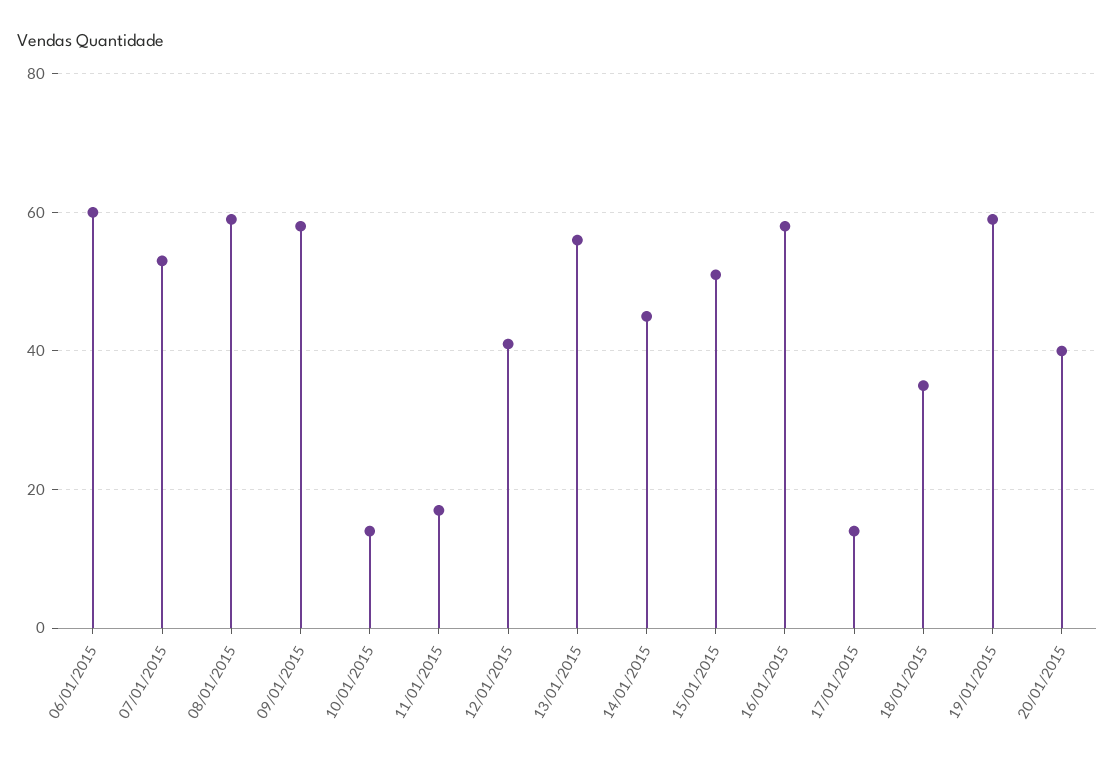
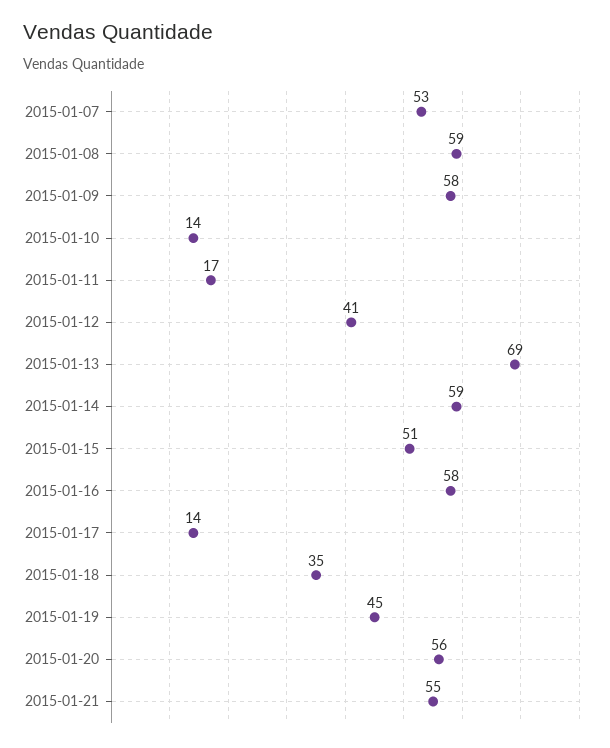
06/01/2015: 60 -> none
13/01/2015: 55 -> 69
14/01/2015: 45 -> 59
19/01/2015: 60 -> 45
20/01/2015: 40 -> 56
2015-01-21: none -> 55

